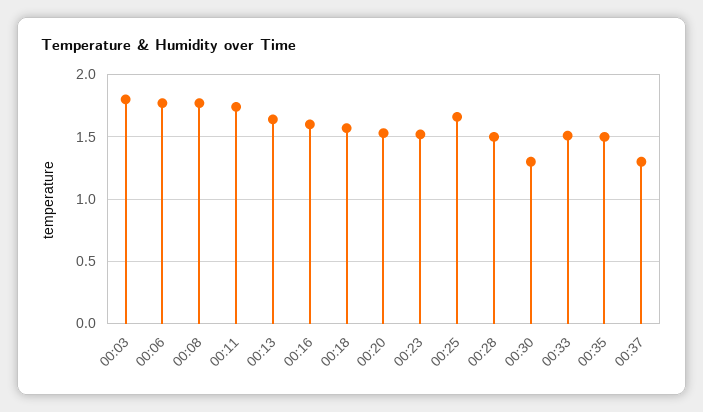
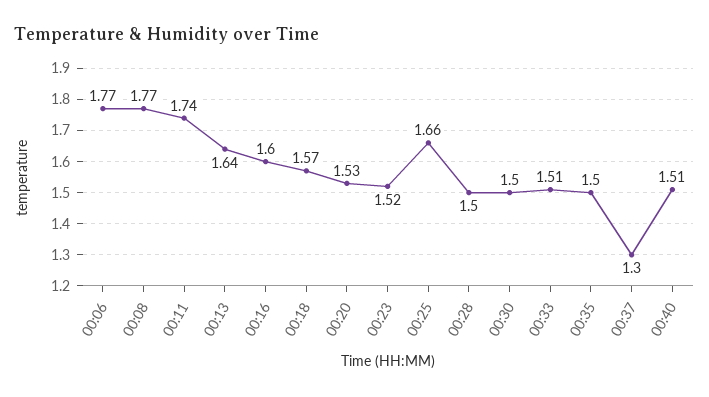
00:03: 1.8 -> none
00:30: 1.3 -> 1.5
00:40: none -> 1.51

